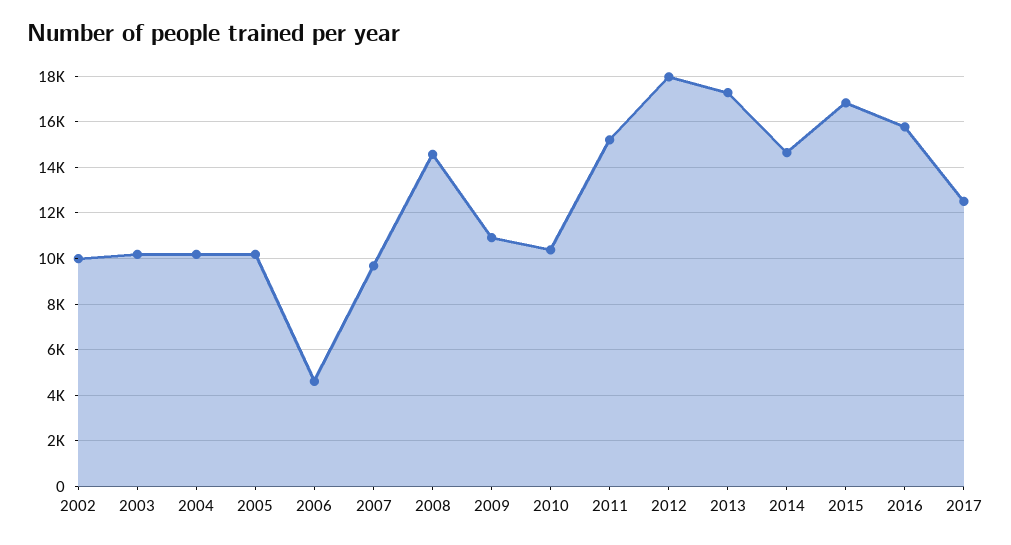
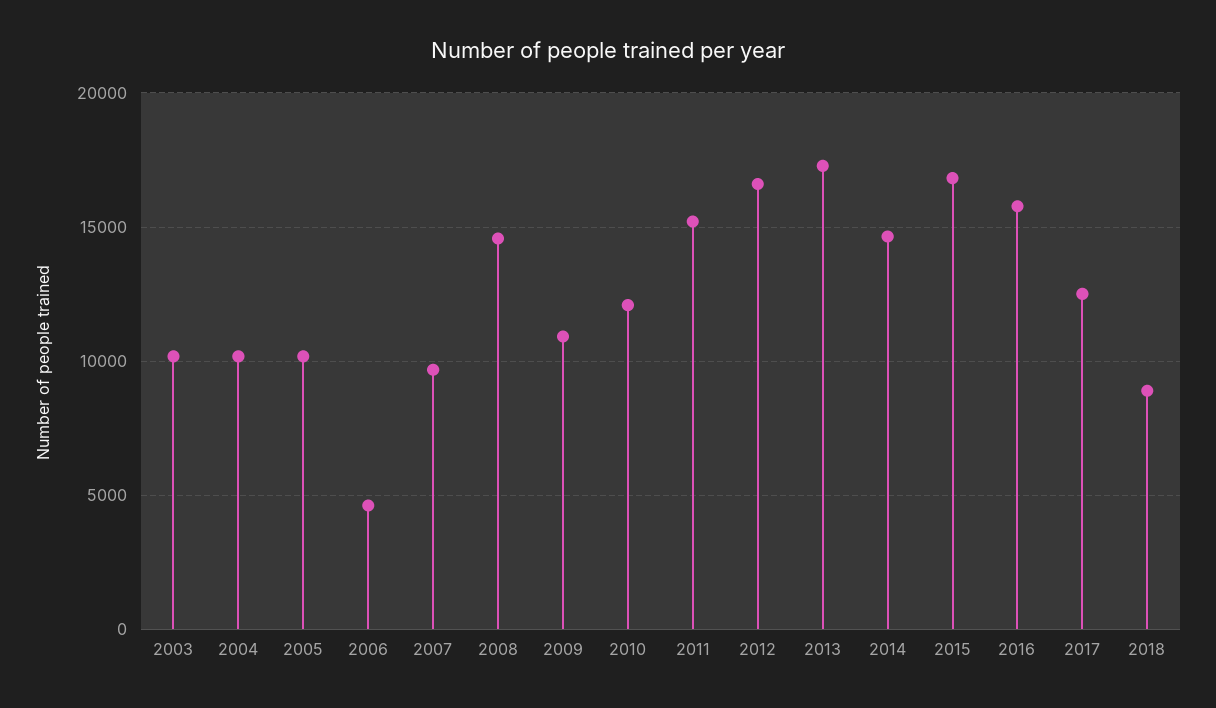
2002: 10000 -> none
2010: 10500 -> 12000
2012: 18000 -> 16500
2018: none -> 9000

